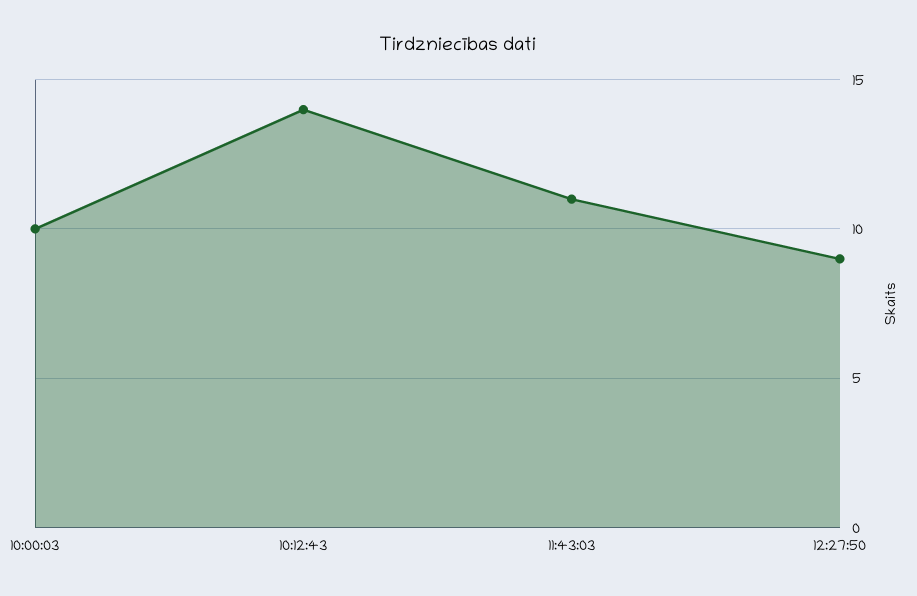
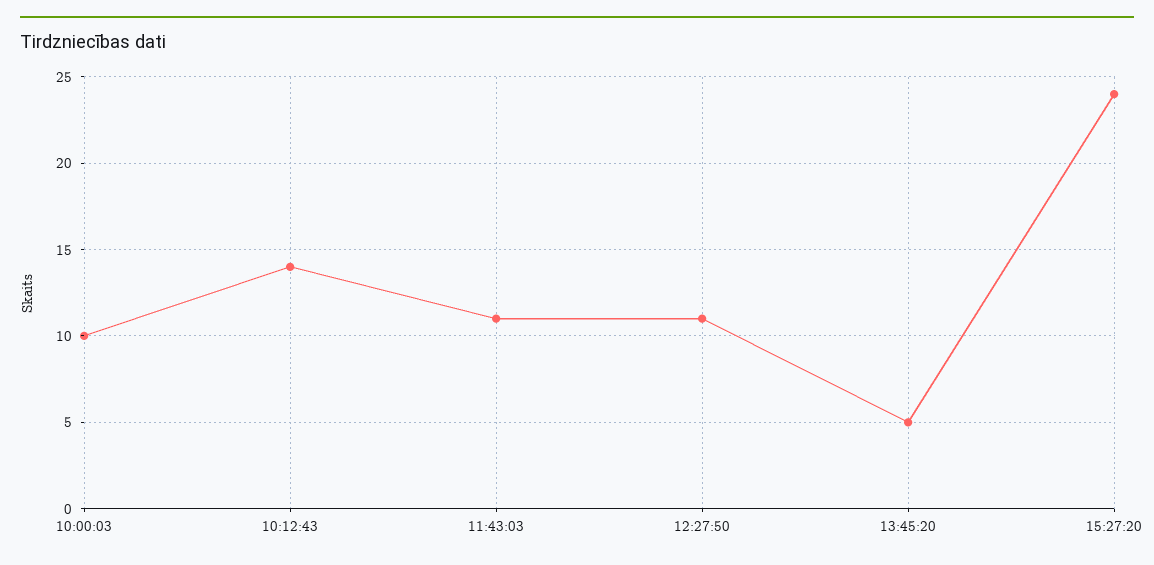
12:27:50: 9 -> 11
13:45:20: none -> 5
15:27:20: none -> 24

